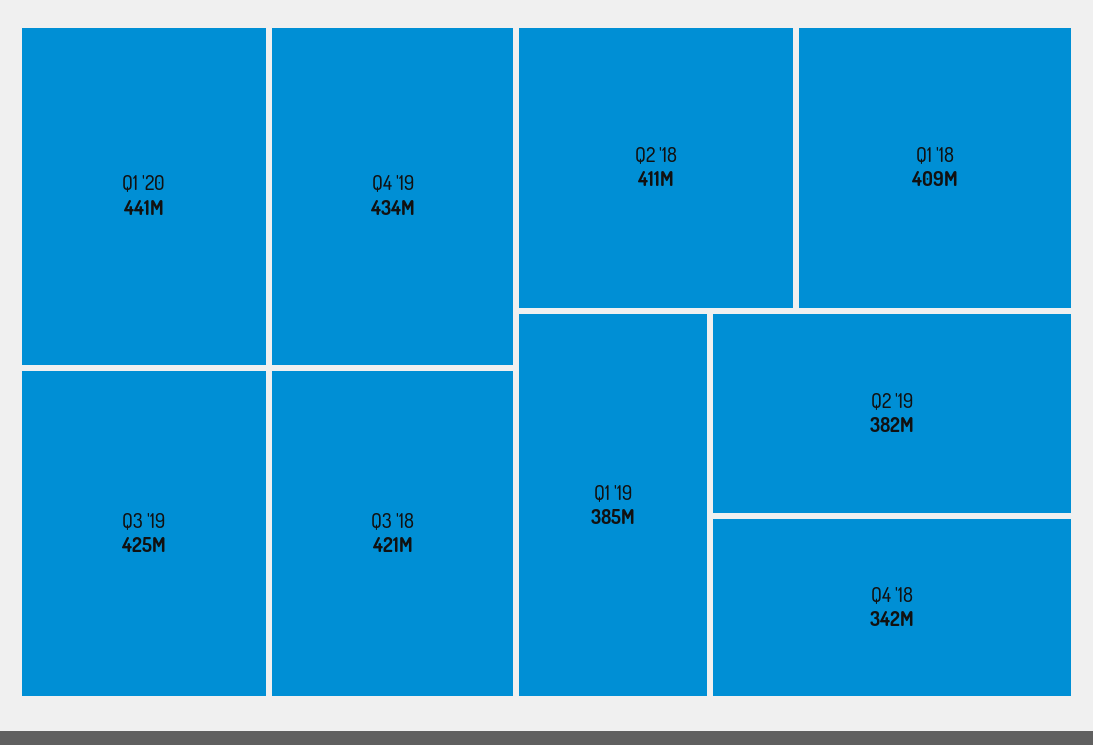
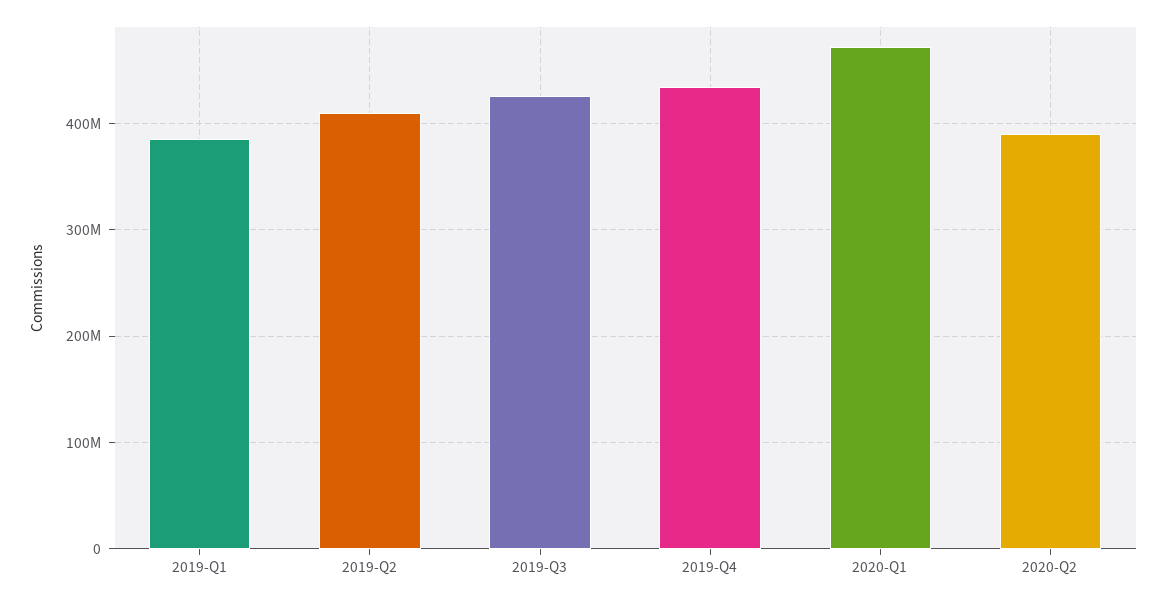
Q1 '20: 441000000 -> 470000000
Q3 '18: 421000000 -> none
Q2 '18: 411000000 -> none
Q1 '18: 409000000 -> none
Q2 '19: 382000000 -> 410000000
Q4 '18: 342000000 -> none
2020-Q2: none -> 390000000

